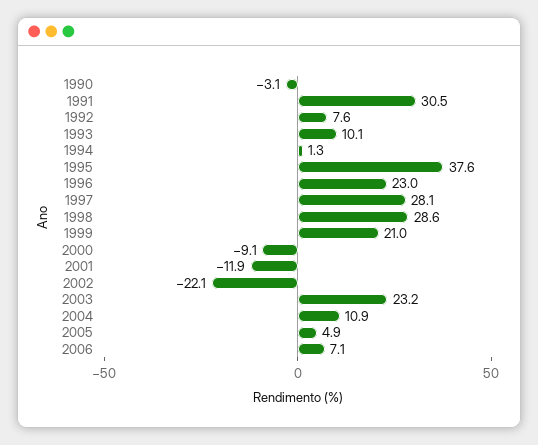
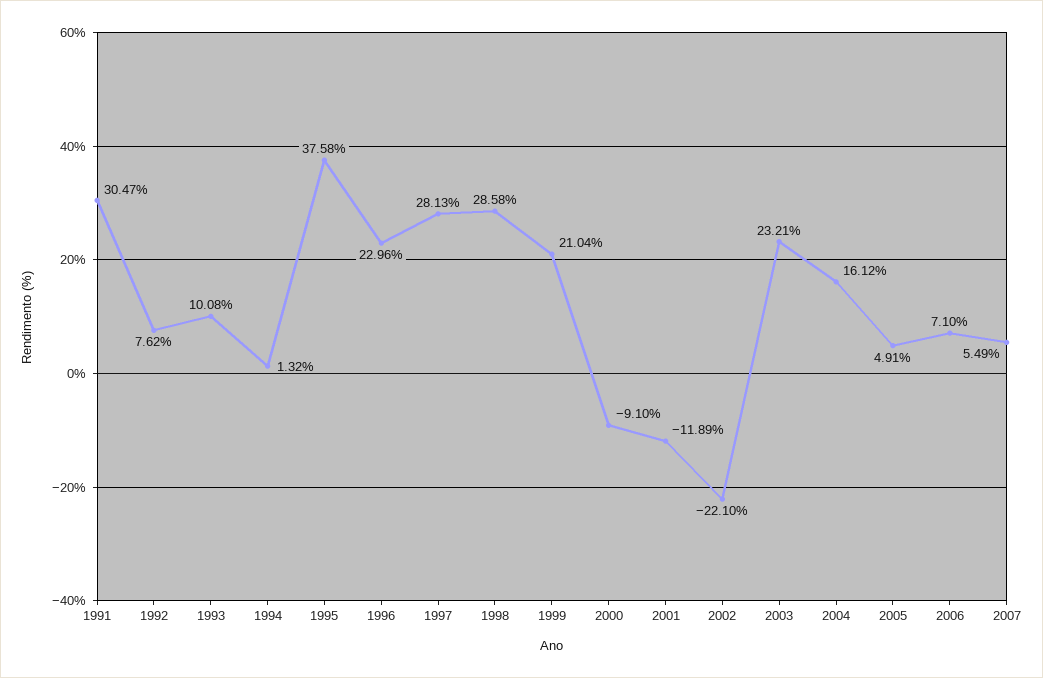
1990: -3.1 -> none
2004: 10.9 -> 16.12
2007: none -> 5.49

